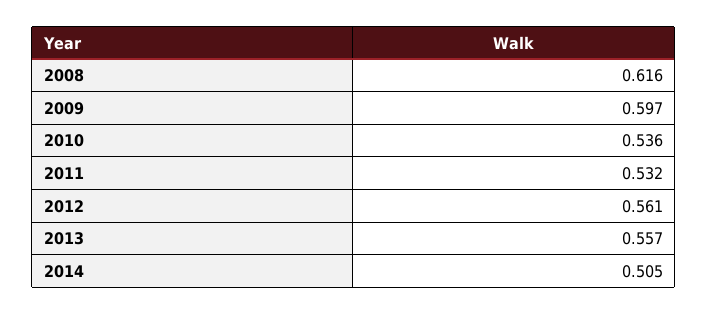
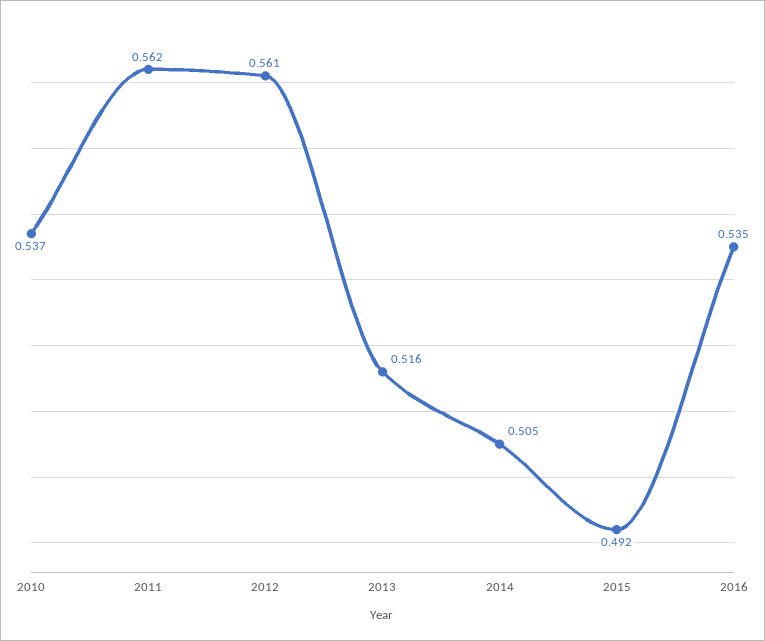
2008: 0.616 -> none
2009: 0.597 -> none
2010: 0.536 -> 0.537
2011: 0.532 -> 0.562
2013: 0.557 -> 0.516
2015: none -> 0.492
2016: none -> 0.535

